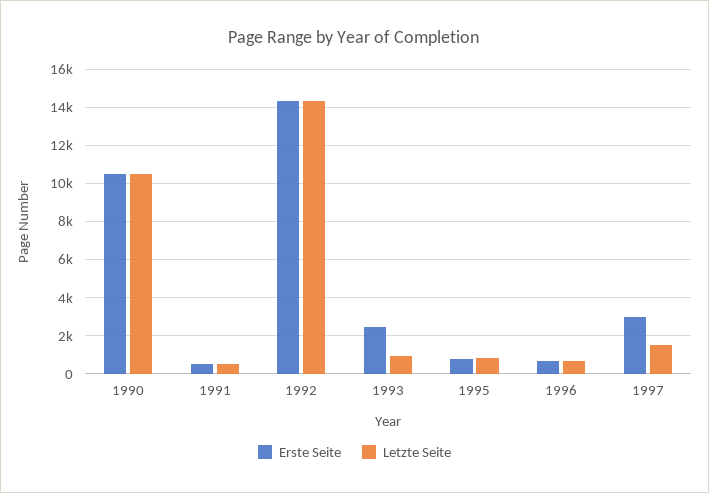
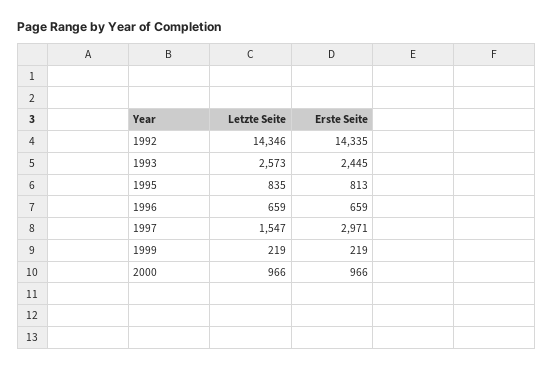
Erste Seite, 1990: 10500 -> none
Letzte Seite, 1990: 10500 -> none
Erste Seite, 1991: 500 -> none
Letzte Seite, 1991: 500 -> none
Letzte Seite, 1993: 1000 -> 2573
Letzte Seite, 1999: none -> 219
Erste Seite, 1999: none -> 219
Letzte Seite, 2000: none -> 966
Erste Seite, 2000: none -> 966

